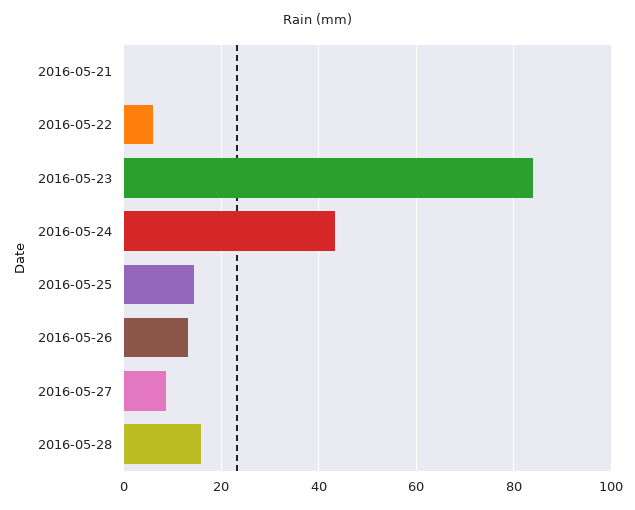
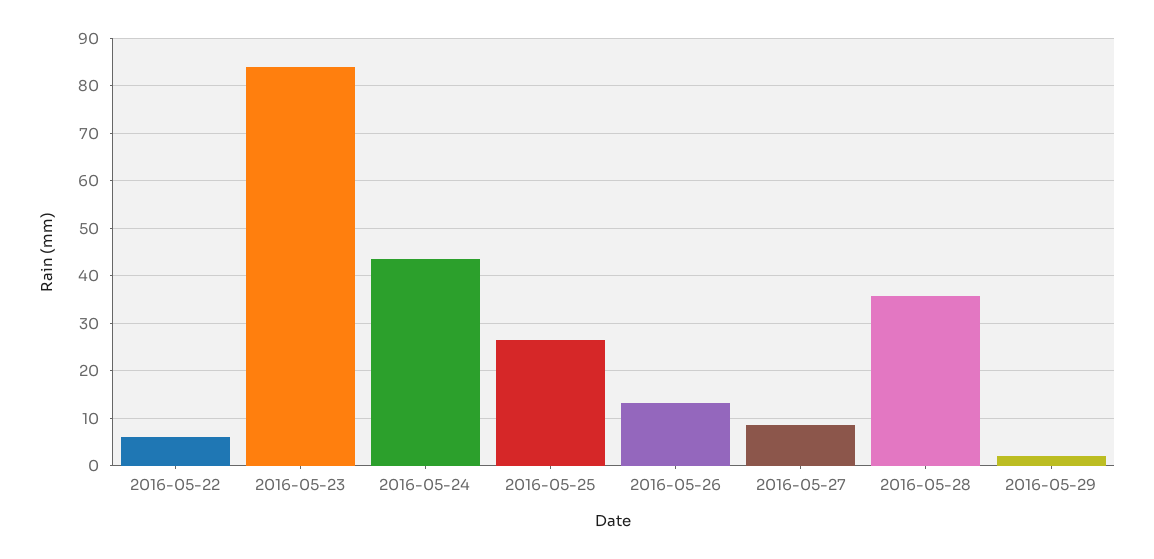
2016-05-21: 0 -> none
2016-05-25: 14 -> 26
2016-05-28: 16 -> 36
2016-05-29: none -> 2

